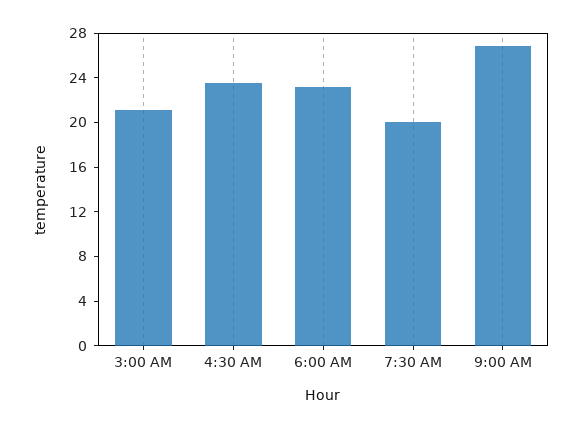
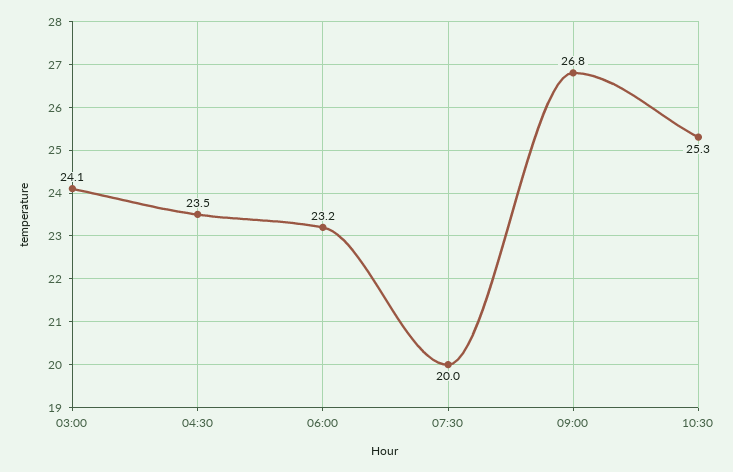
3:00 AM: 21 -> 24.1
10:30: none -> 25.3

